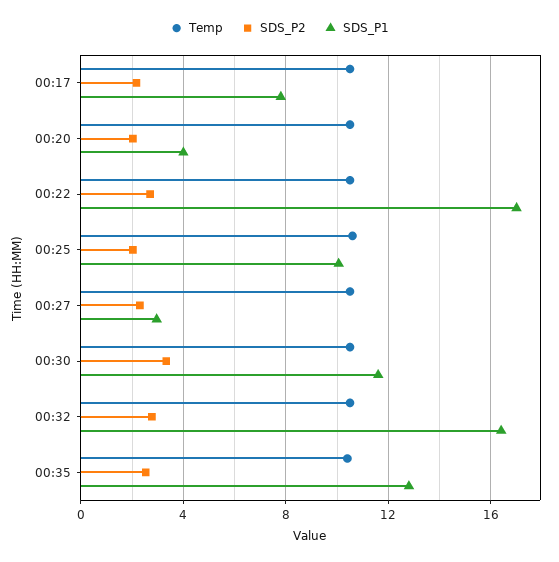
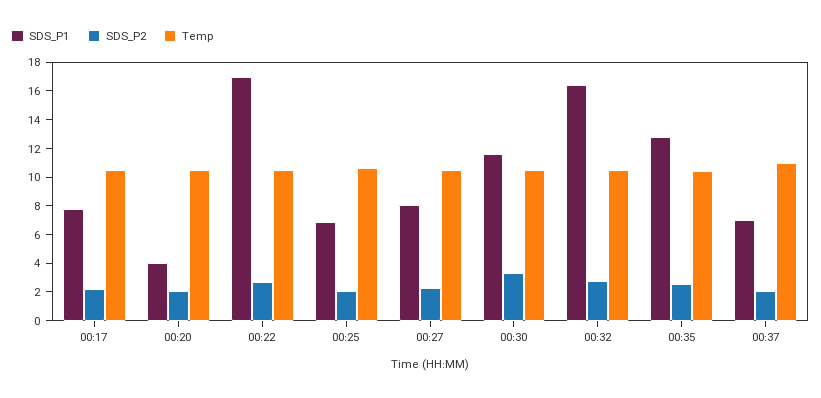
SDS_P1, 00:25: 10 -> 7
SDS_P1, 00:27: 3 -> 8
SDS_P1, 00:37: none -> 7
SDS_P2, 00:37: none -> 2
Temp, 00:37: none -> 11

